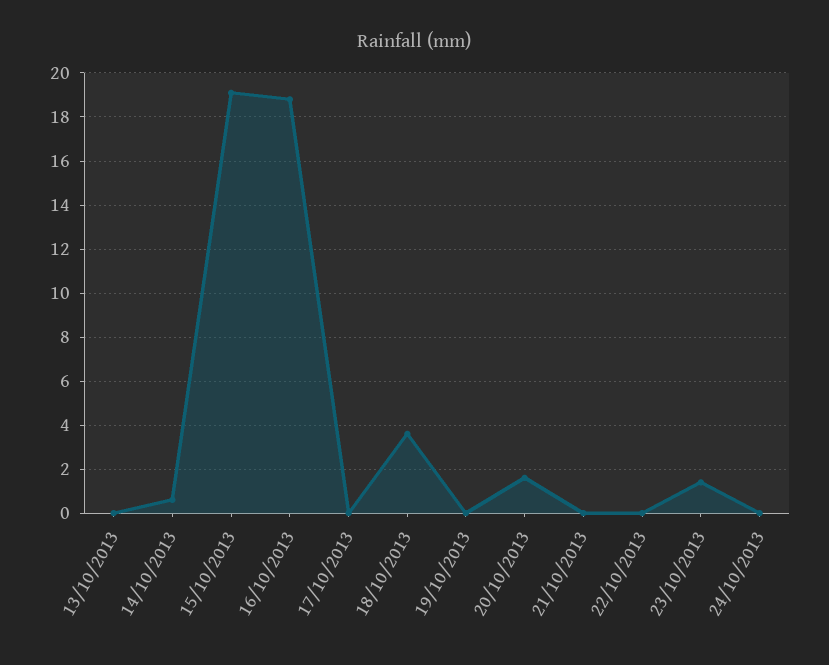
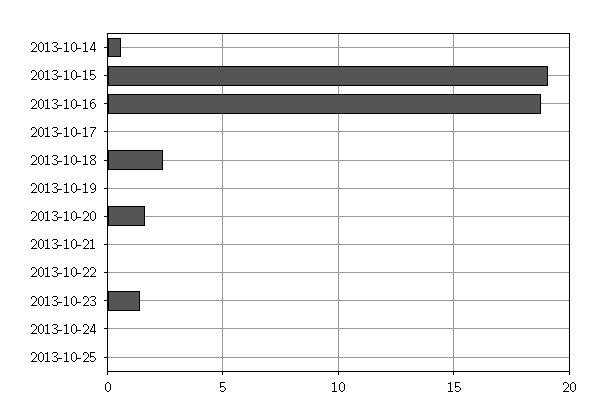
13/10/2013: 0 -> none
18/10/2013: 3.5 -> 2.5
2013-10-25: none -> 0

